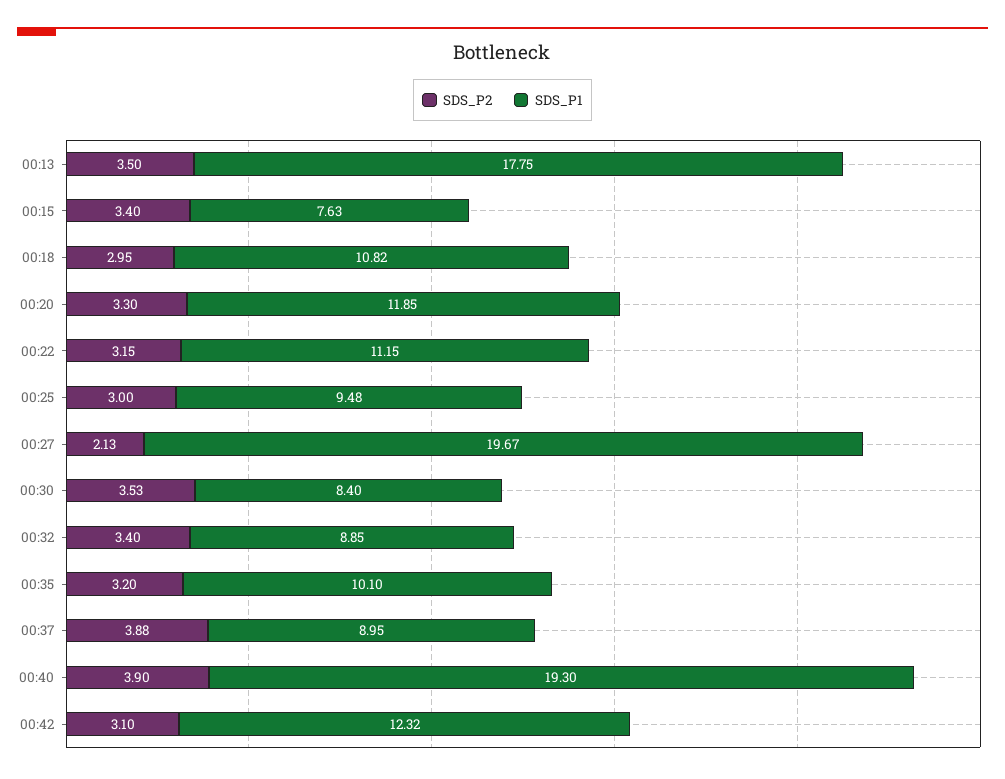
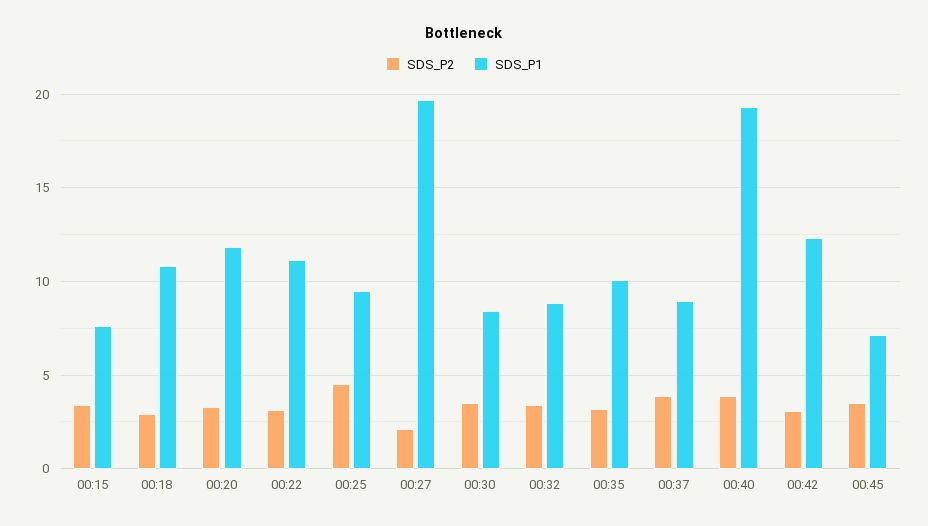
SDS_P2, 00:13: 3.5 -> none
SDS_P1, 00:13: 17.75 -> none
SDS_P2, 00:25: 3 -> 4.5
SDS_P2, 00:45: none -> 3.5
SDS_P1, 00:45: none -> 7

